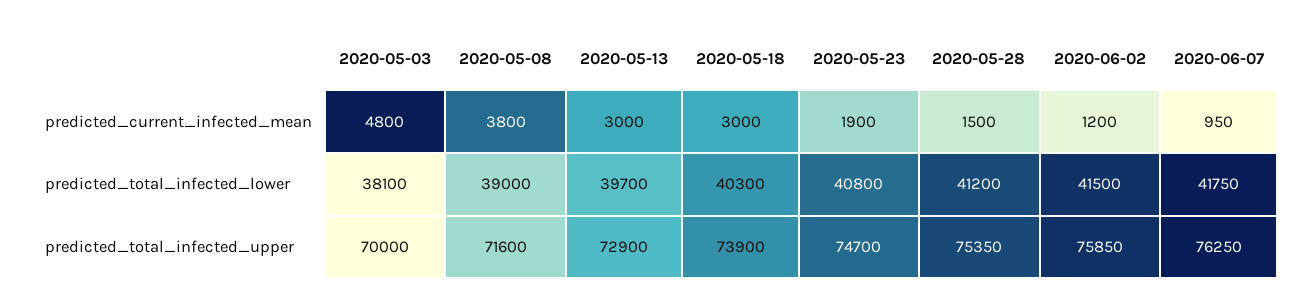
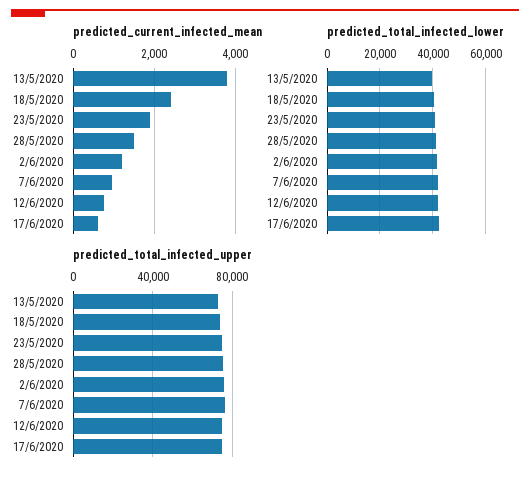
predicted_current_infected_mean, 2020-05-03: 4800 -> none
predicted_current_infected_mean, 2020-05-08: 3800 -> none
predicted_current_infected_mean, 2020-05-13: 3000 -> 3800
predicted_current_infected_mean, 2020-05-18: 3000 -> 2400
predicted_total_infected_lower, 2020-05-03: 38100 -> none
predicted_total_infected_lower, 2020-05-08: 39000 -> none
predicted_total_infected_upper, 2020-05-03: 70000 -> none
predicted_total_infected_upper, 2020-05-08: 71600 -> none
predicted_current_infected_mean, 12/6/2020: none -> 800
predicted_current_infected_mean, 17/6/2020: none -> 600
predicted_total_infected_lower, 12/6/2020: none -> 42500
predicted_total_infected_lower, 17/6/2020: none -> 42500
predicted_total_infected_upper, 12/6/2020: none -> 75000
predicted_total_infected_upper, 17/6/2020: none -> 75000

